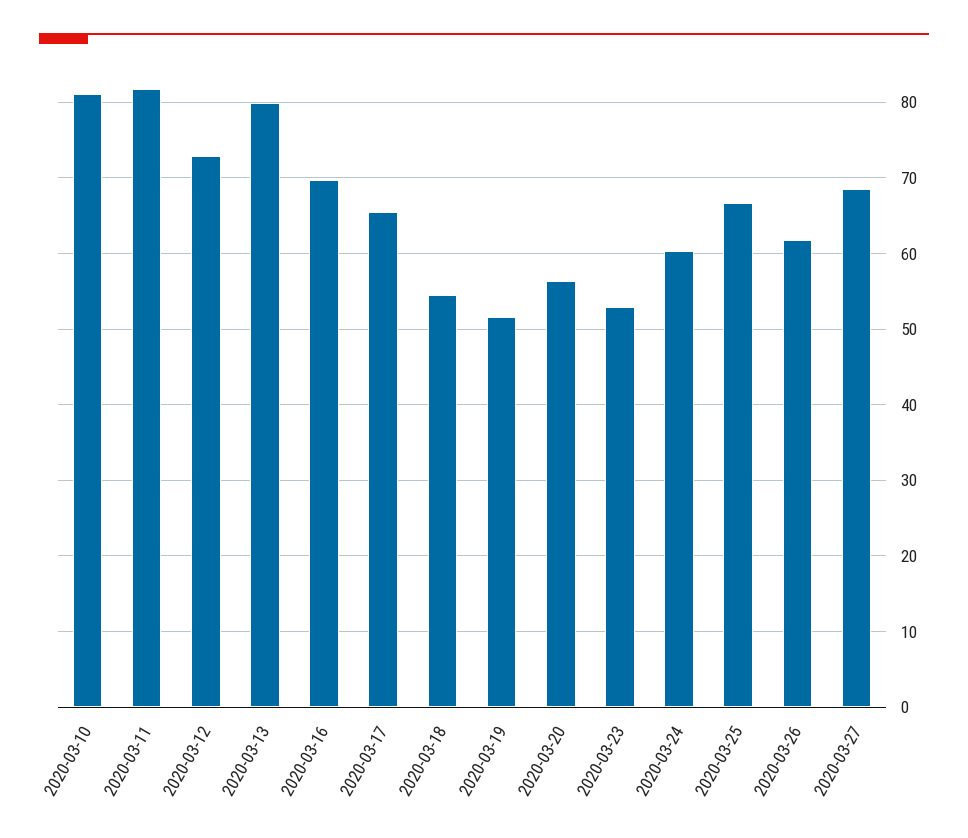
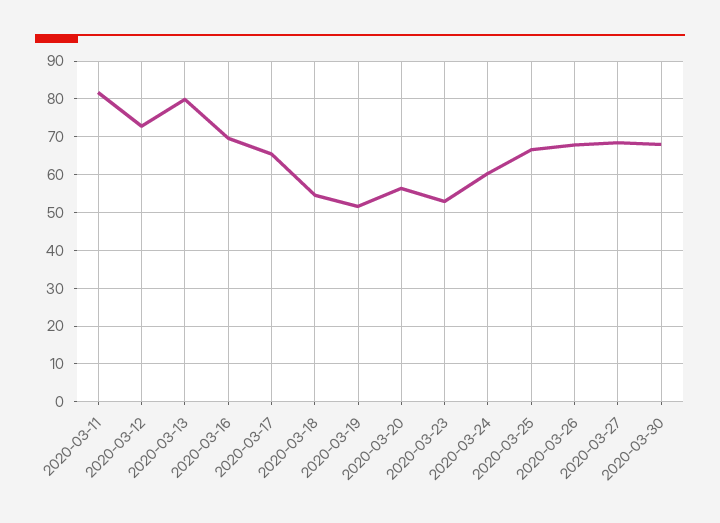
2020-03-10: 81 -> none
2020-03-26: 62 -> 68
2020-03-30: none -> 68

